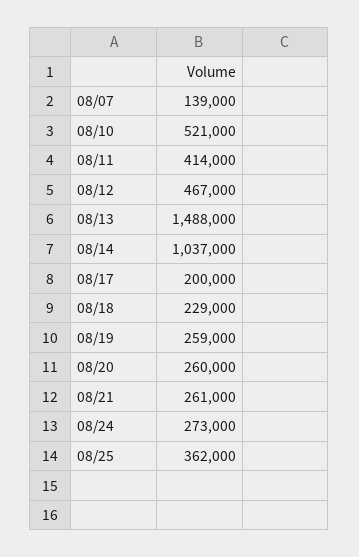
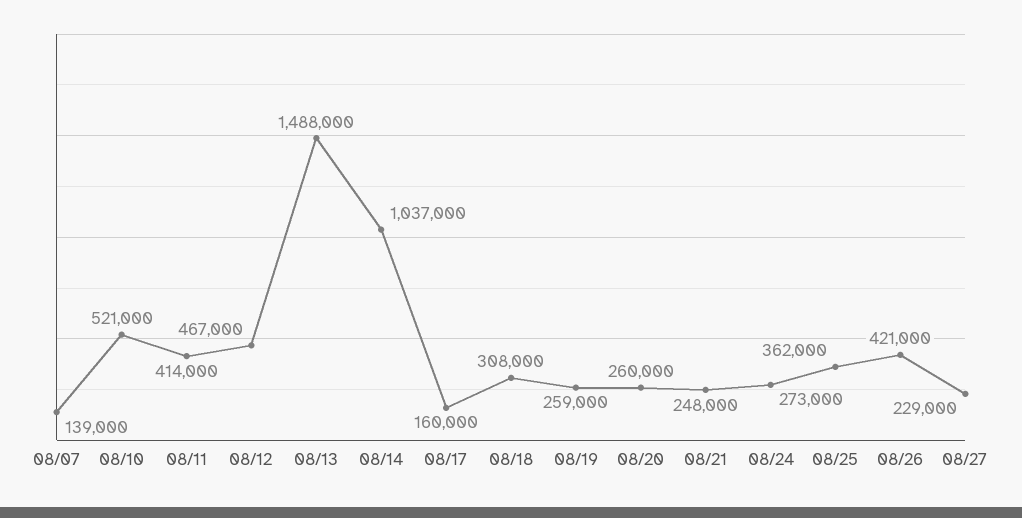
08/17: 200000 -> 160000
08/18: 229000 -> 308000
08/21: 261000 -> 248000
08/26: none -> 421000
08/27: none -> 229000

